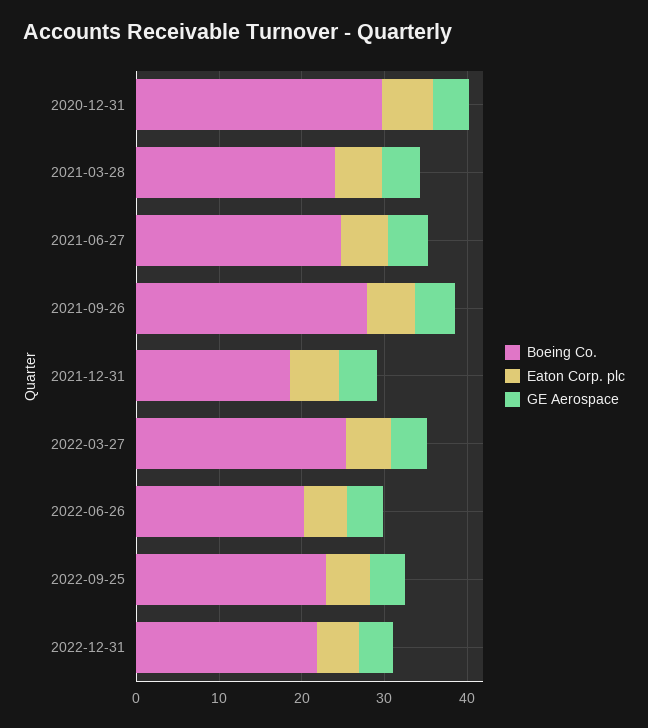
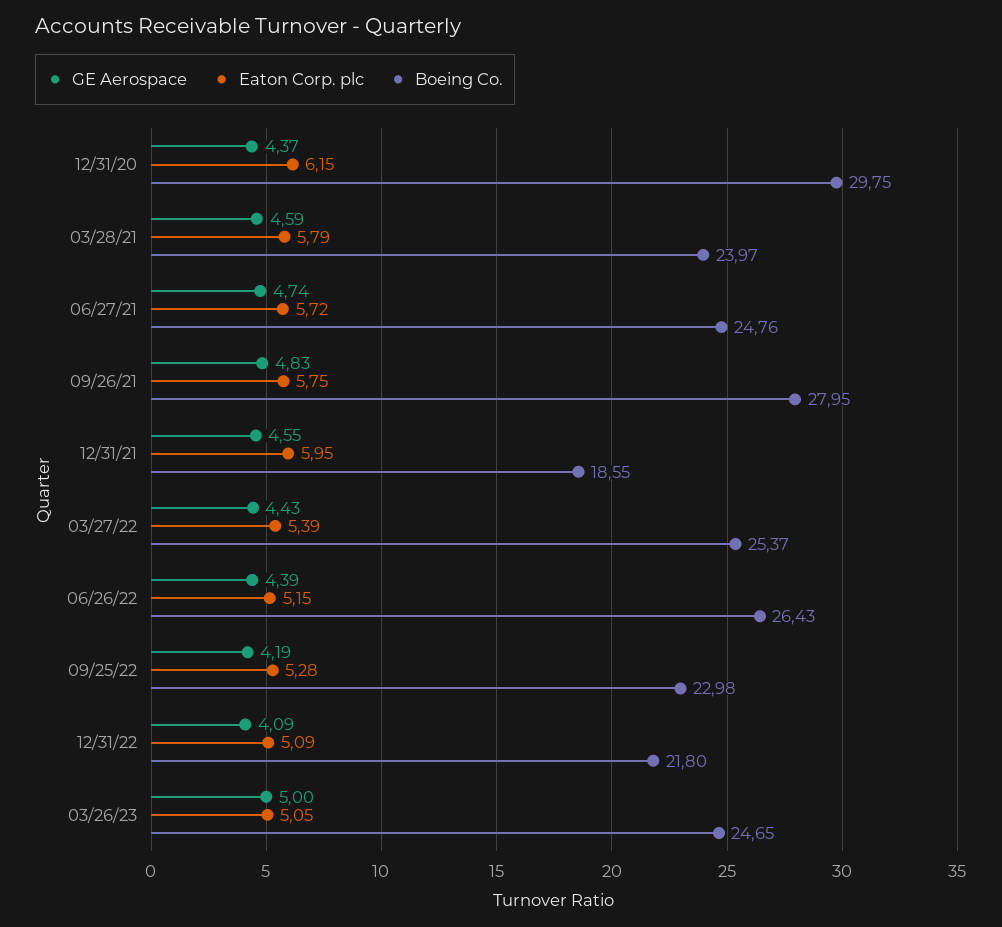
Boeing Co., 2022-06-26: 20 -> 26.43
GE Aerospace, 03/26/23: none -> 5
Eaton Corp. plc, 03/26/23: none -> 5.05
Boeing Co., 03/26/23: none -> 24.65

